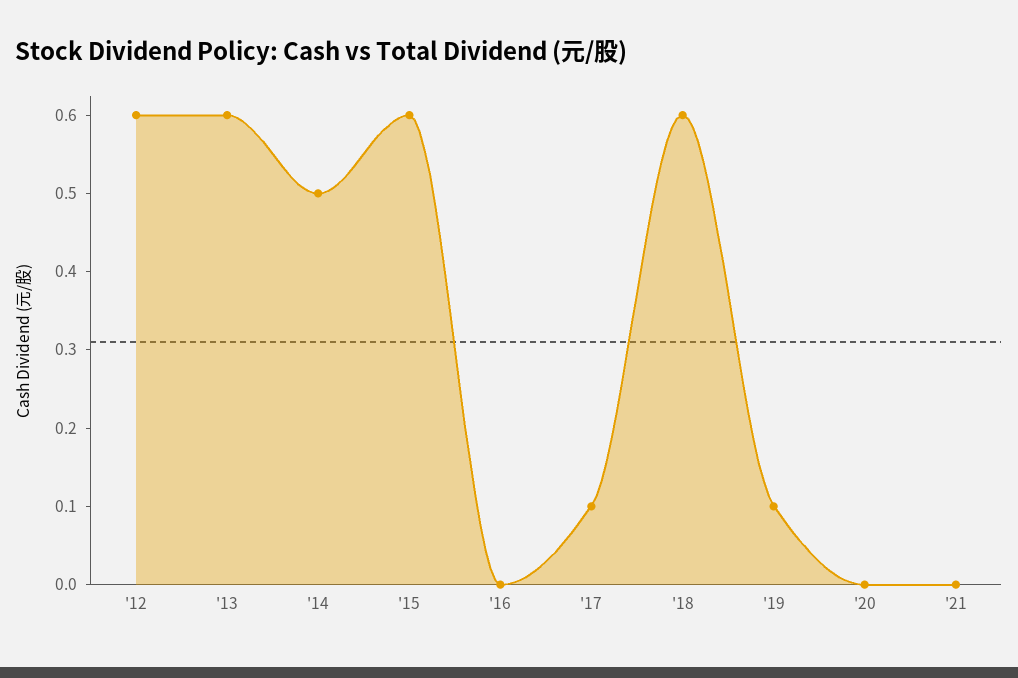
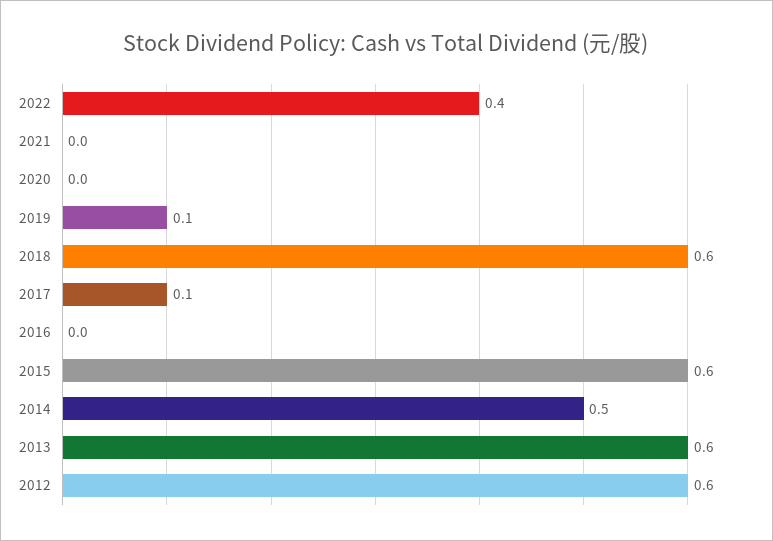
2022: none -> 0.4

